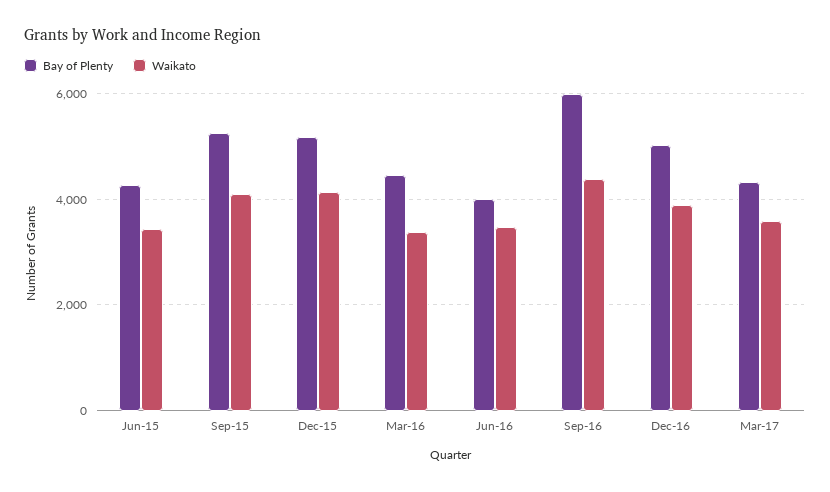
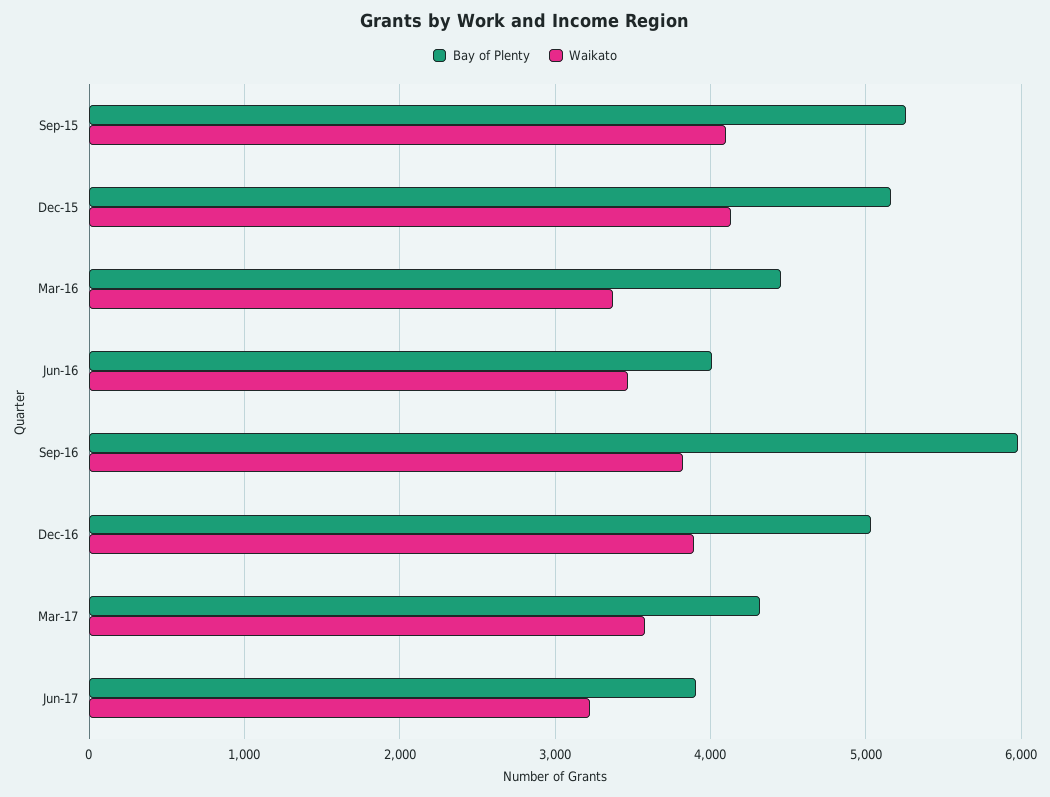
Bay of Plenty, Jun-15: 4200 -> none
Waikato, Jun-15: 3400 -> none
Waikato, Sep-16: 4400 -> 3800
Bay of Plenty, Jun-17: none -> 3900
Waikato, Jun-17: none -> 3200

